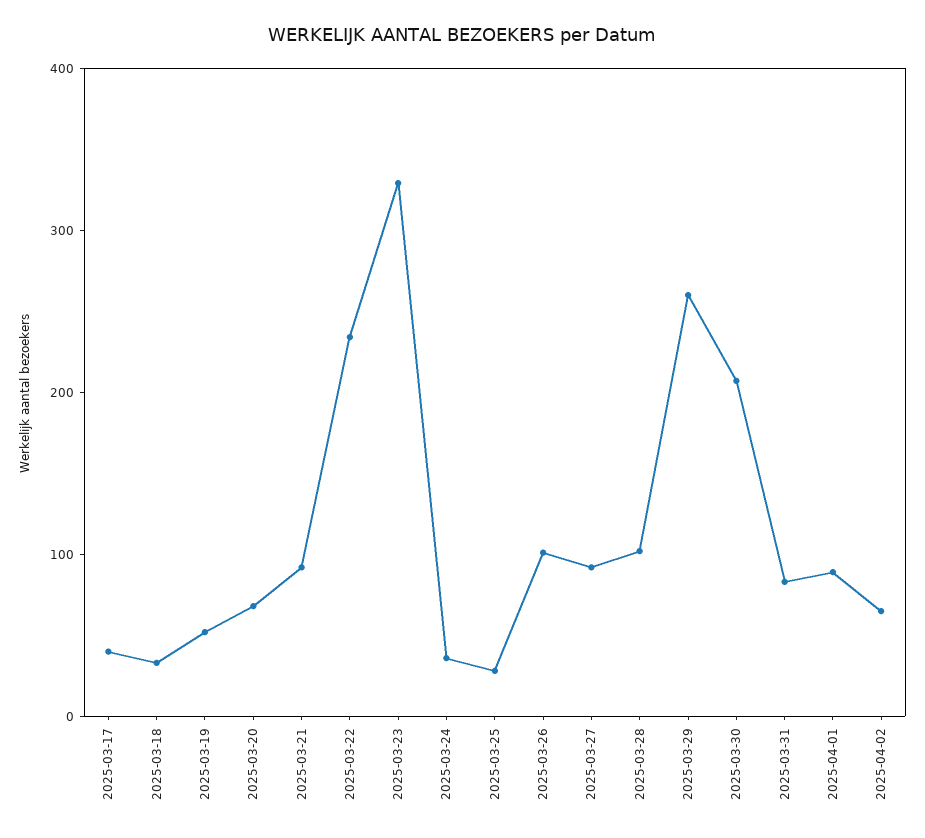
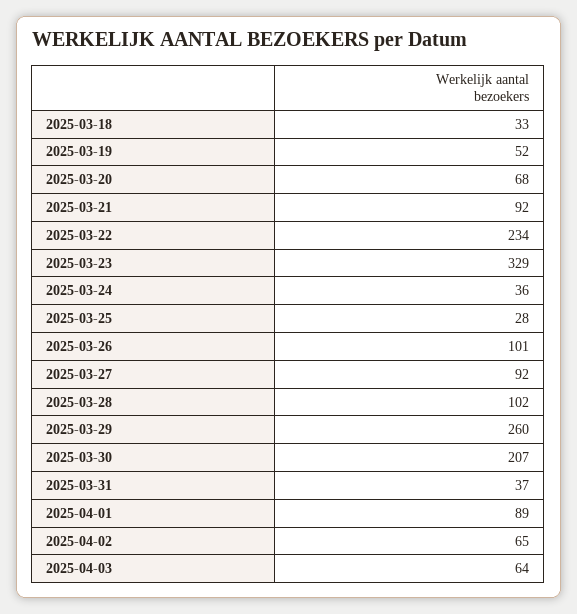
2025-03-17: 40 -> none
2025-03-31: 80 -> 37
2025-04-03: none -> 64

